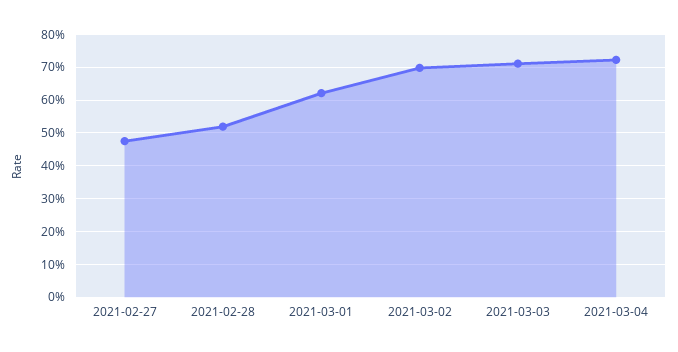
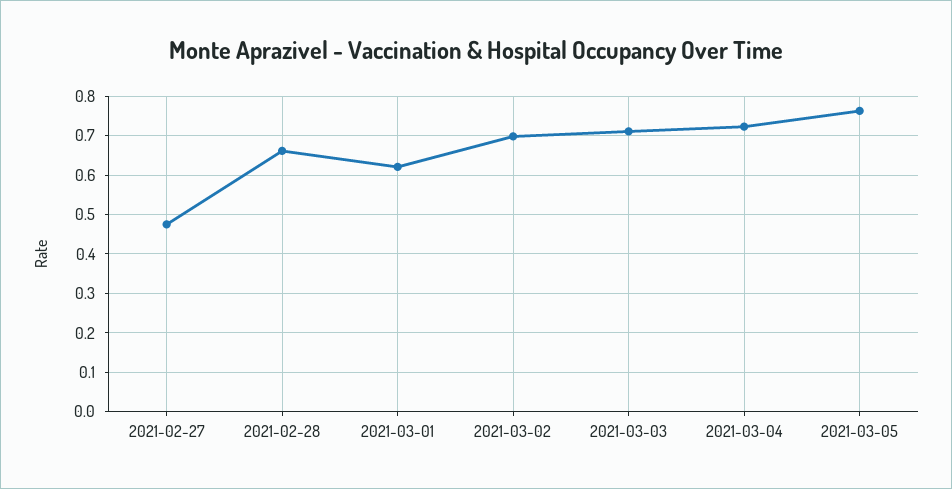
2021-02-28: 0.52 -> 0.66
2021-03-05: none -> 0.76

